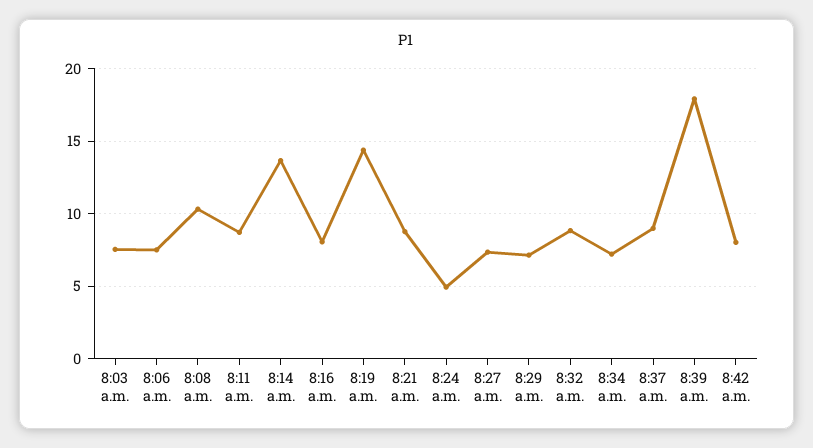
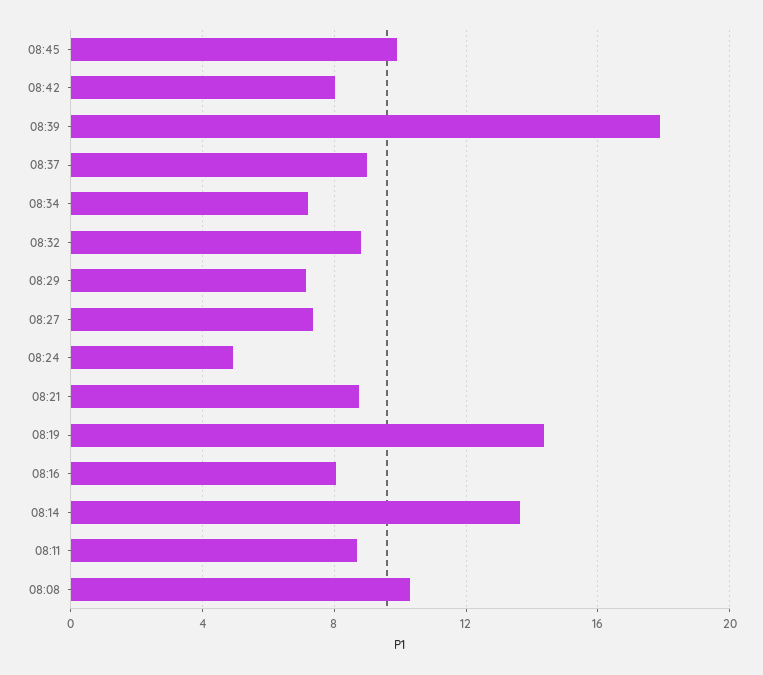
8:03 a.m.: 7.5 -> none
8:06 a.m.: 7.5 -> none
08:45: none -> 10

